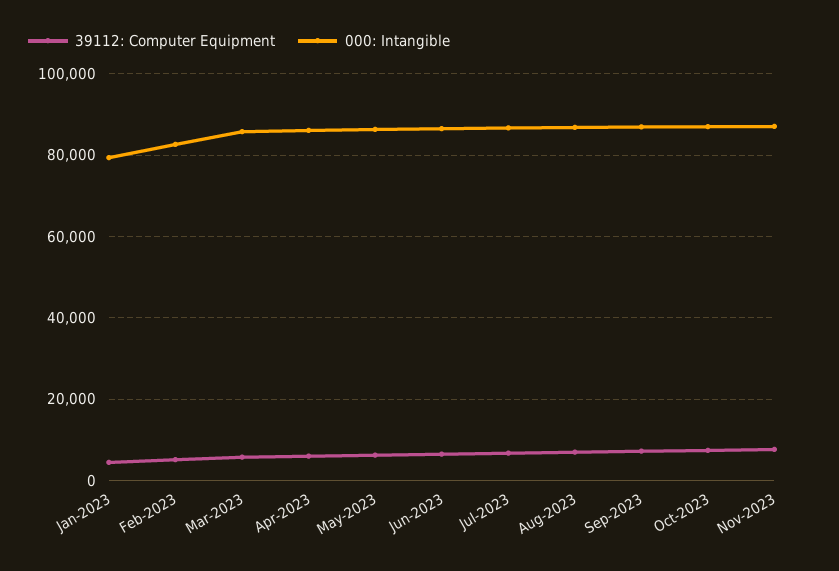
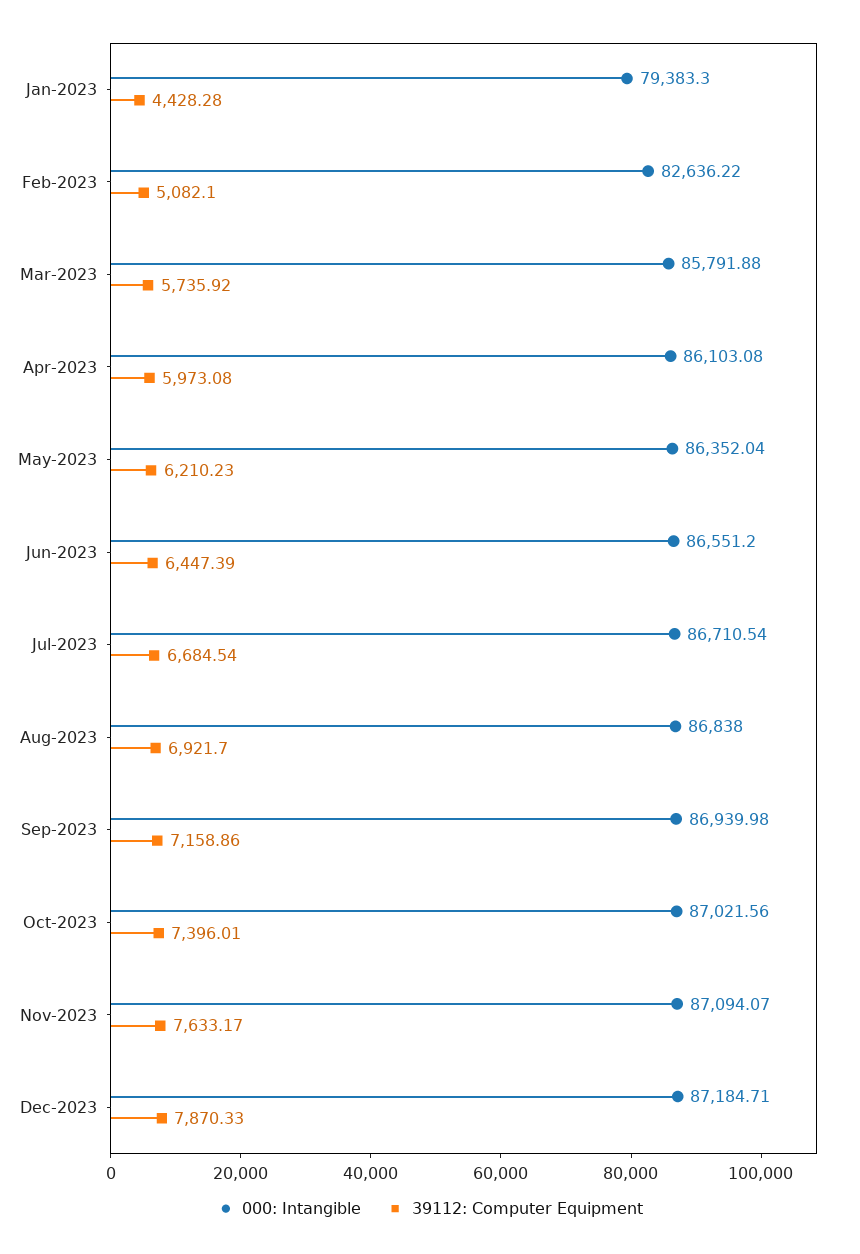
000: Intangible, Dec-2023: none -> 87184.71
39112: Computer Equipment, Dec-2023: none -> 7870.33

